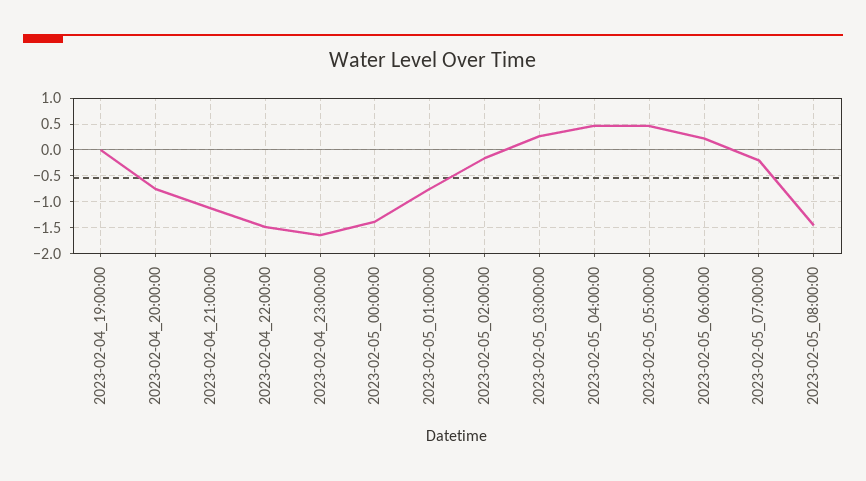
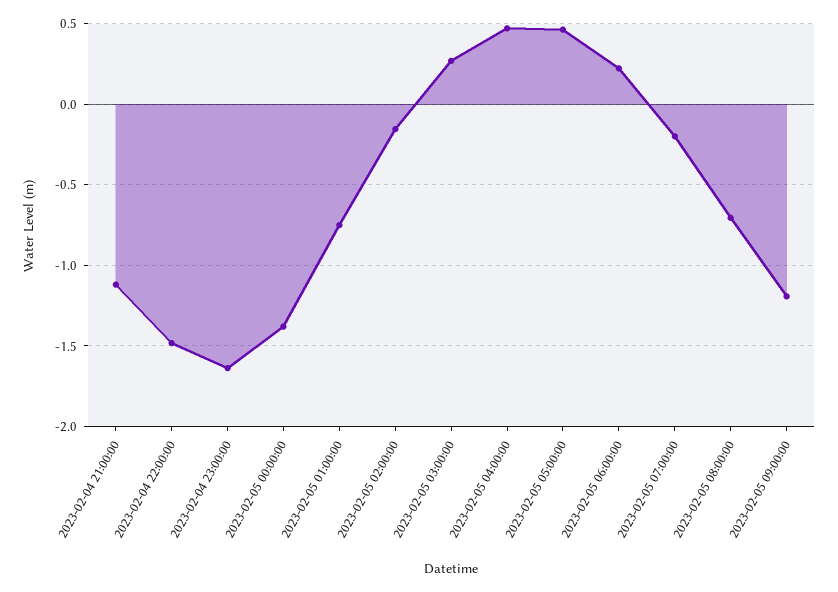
2023-02-04_19:00:00: 0 -> none
2023-02-04_20:00:00: -0.75 -> none
2023-02-05_08:00:00: -1.5 -> -0.7
2023-02-05 09:00:00: none -> -1.2

